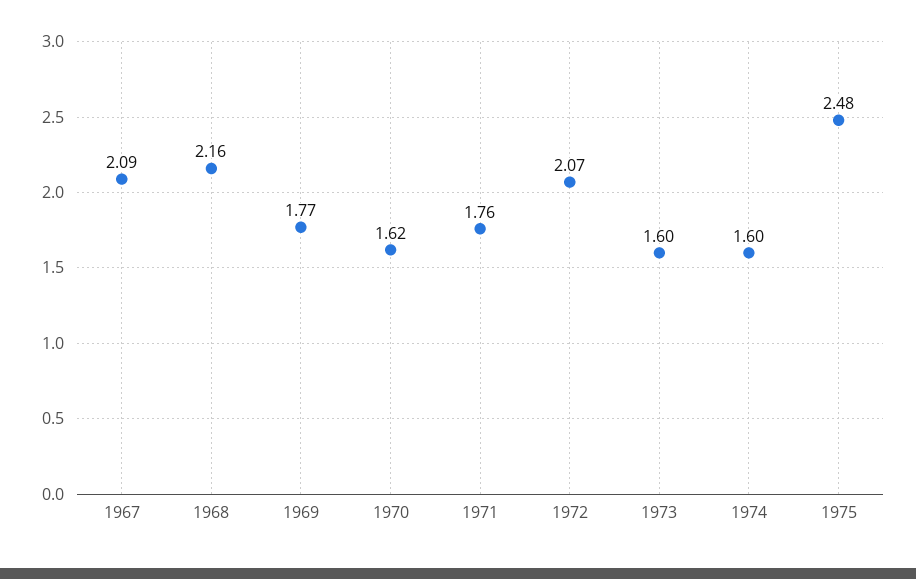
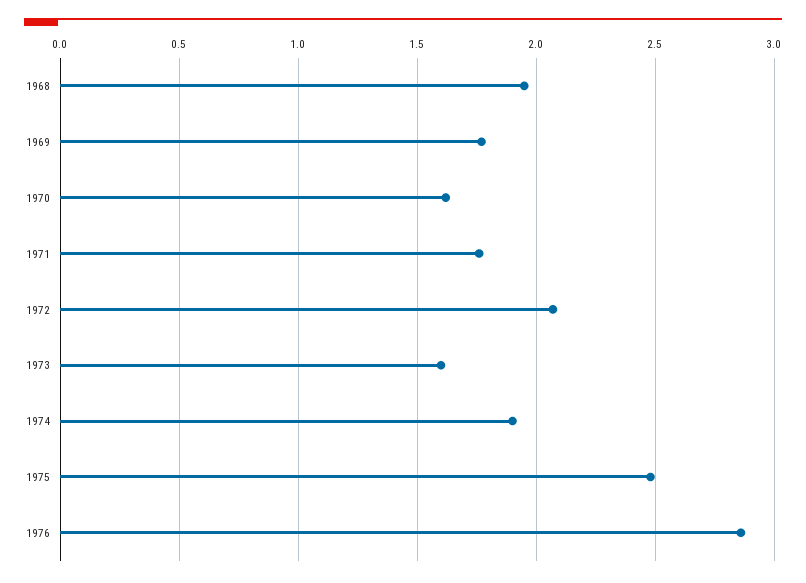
1967: 2.09 -> none
1968: 2.16 -> 1.95
1974: 1.6 -> 1.9
1976: none -> 2.85

